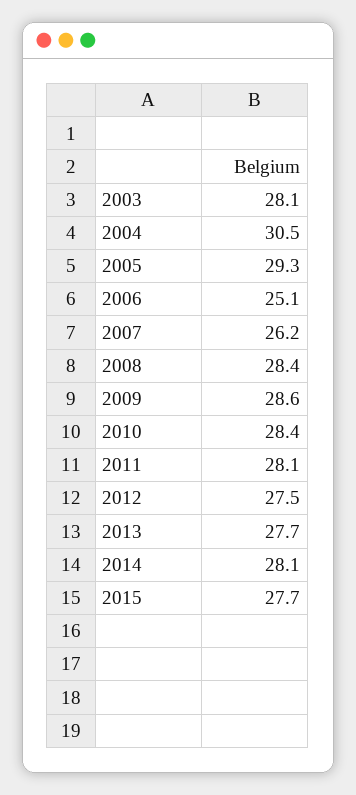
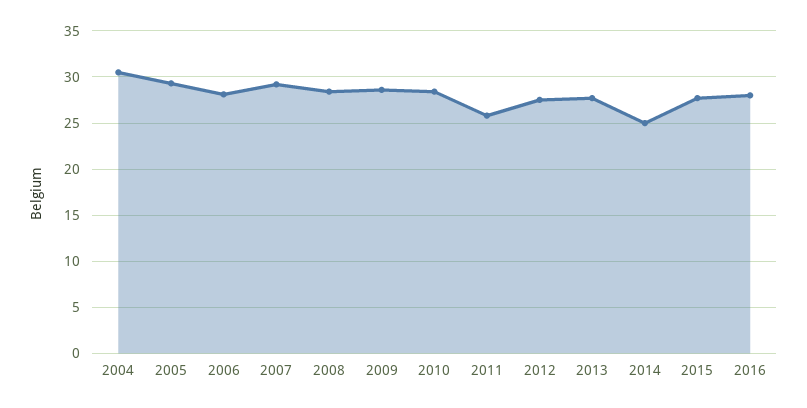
2003: 28.1 -> none
2006: 25.1 -> 28
2007: 26.2 -> 29
2011: 28.1 -> 26
2014: 28.1 -> 25
2016: none -> 28

